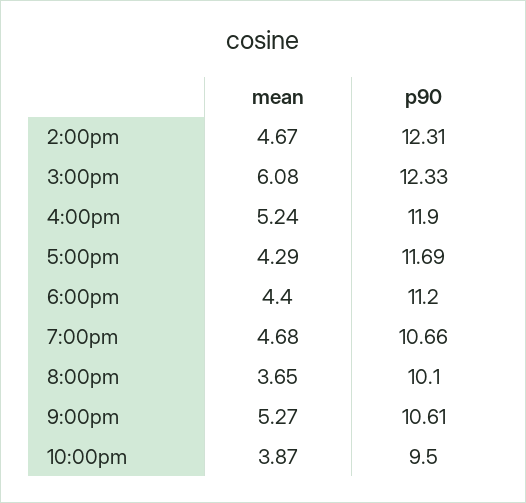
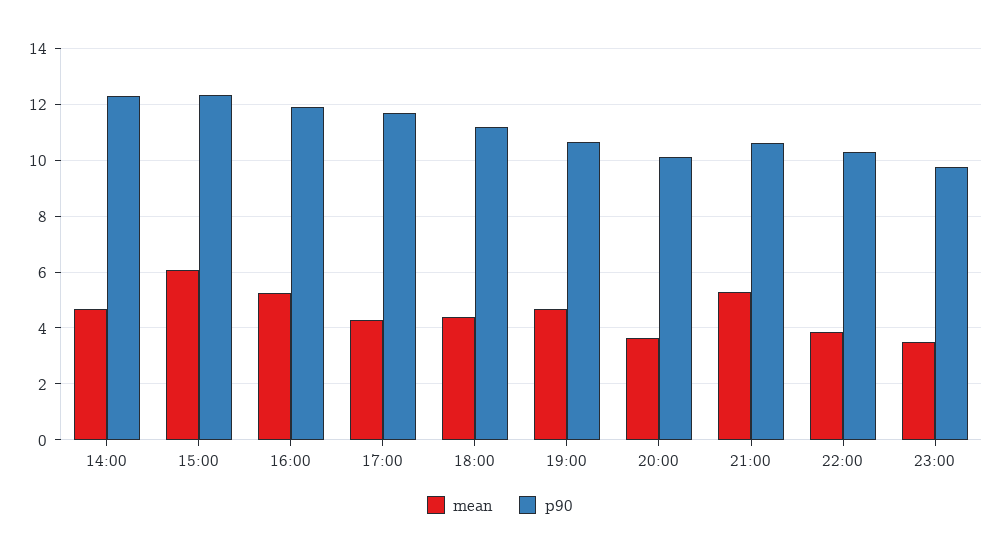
p90, 10:00pm: 9.5 -> 10.25
mean, 23:00: none -> 3.5
p90, 23:00: none -> 9.75

